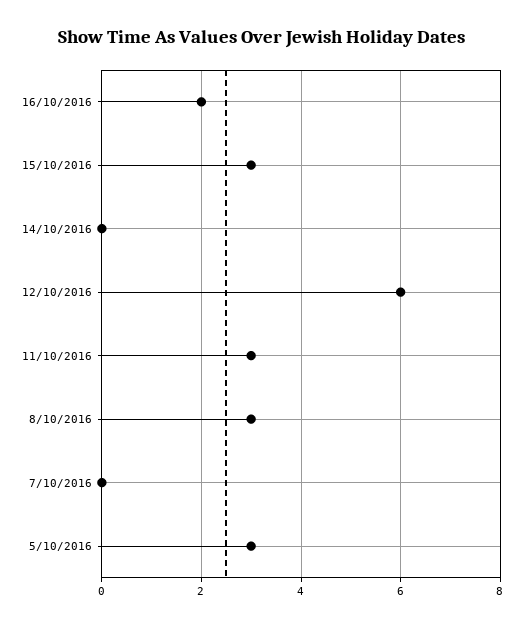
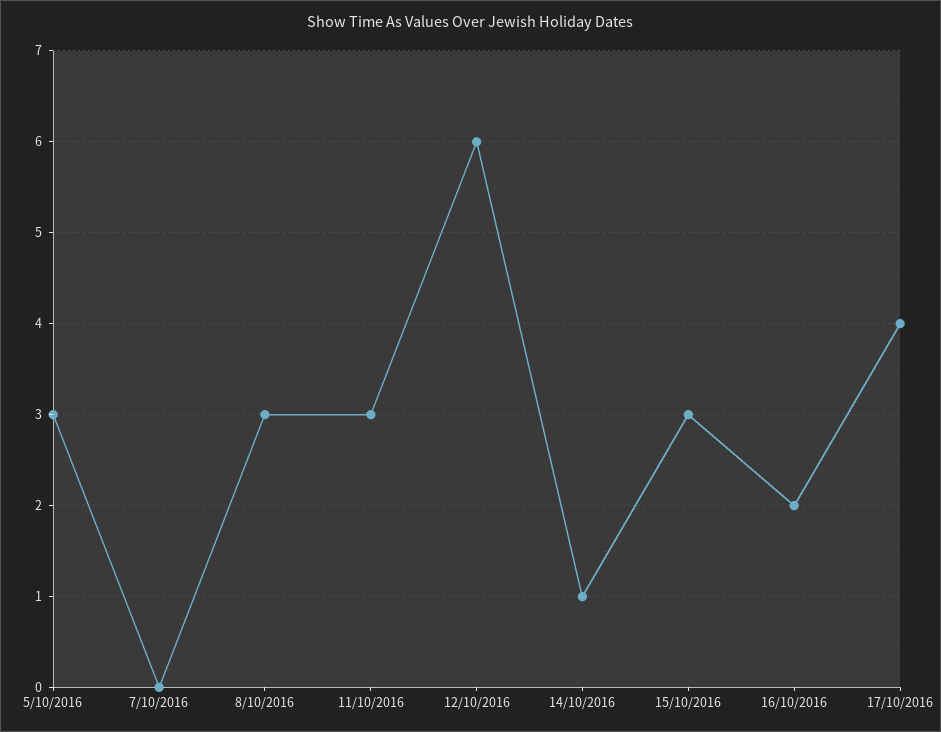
14/10/2016: 0 -> 1
17/10/2016: none -> 4

